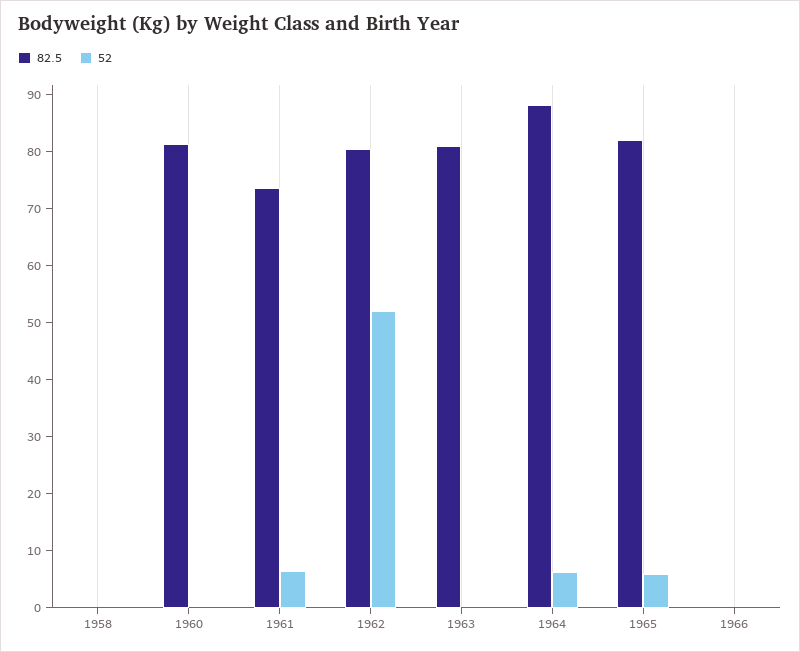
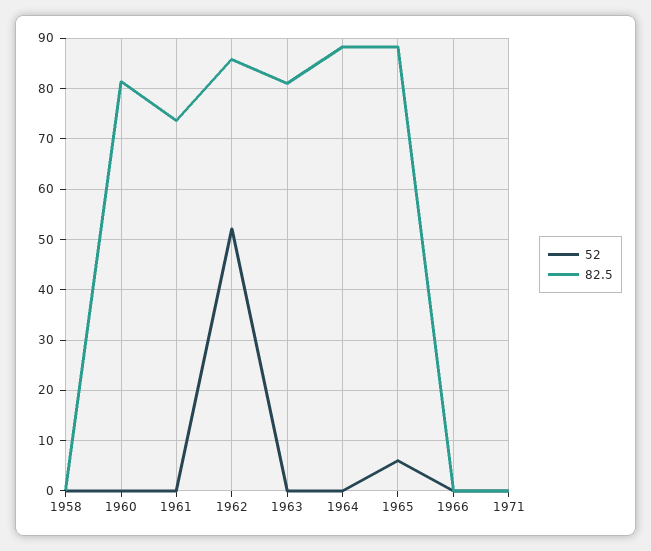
52, 1961: 6 -> 0
82.5, 1962: 80 -> 86
52, 1964: 6 -> 0
82.5, 1965: 82 -> 88
52, 1971: none -> 0
82.5, 1971: none -> 0

